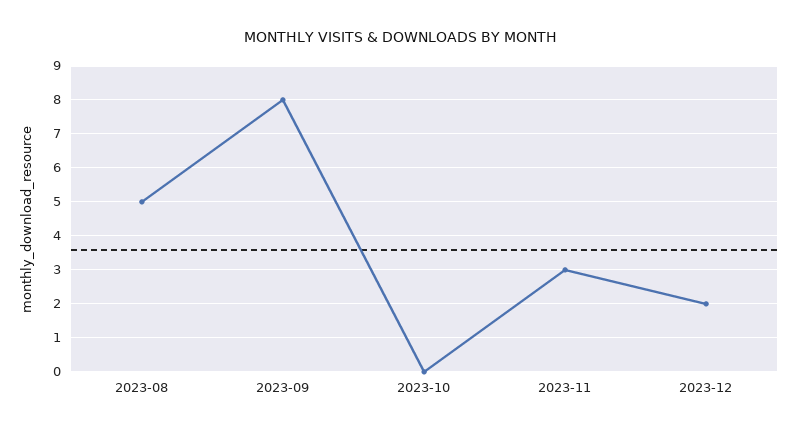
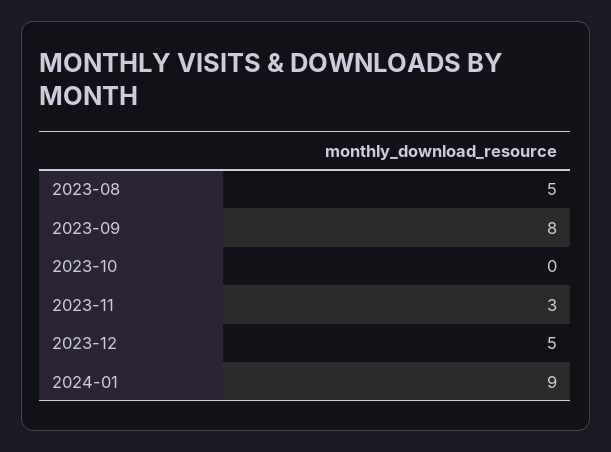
2023-12: 2 -> 5
2024-01: none -> 9

